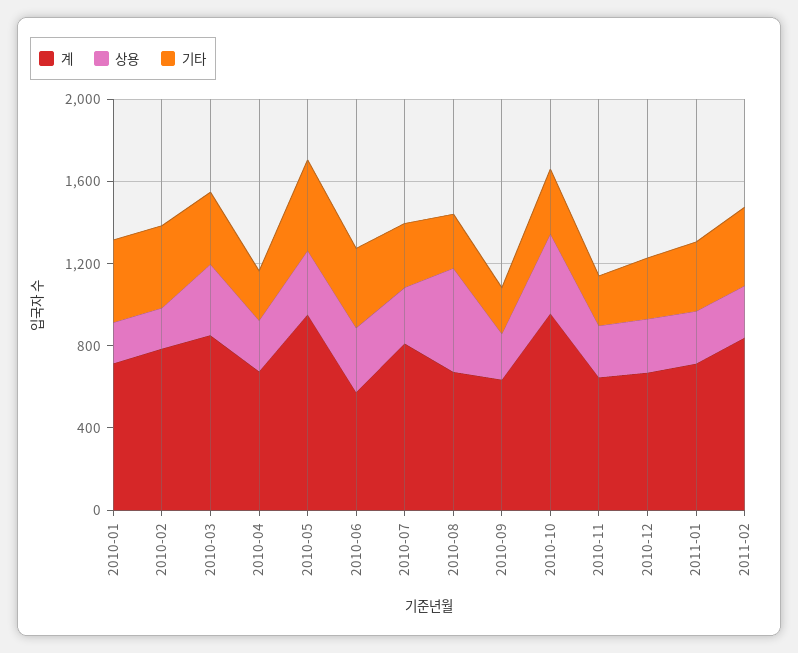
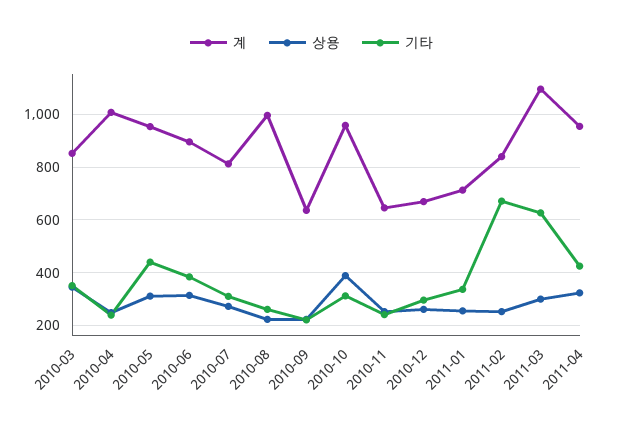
계, 2010-01: 700 -> none
상용, 2010-01: 200 -> none
기타, 2010-01: 400 -> none
계, 2010-02: 800 -> none
상용, 2010-02: 200 -> none
기타, 2010-02: 400 -> none
계, 2010-04: 700 -> 1000
계, 2010-06: 600 -> 900
계, 2010-08: 700 -> 1000
상용, 2010-08: 500 -> 225
기타, 2011-02: 400 -> 675
계, 2011-03: none -> 1100
상용, 2011-03: none -> 300
기타, 2011-03: none -> 625
계, 2011-04: none -> 950
상용, 2011-04: none -> 325
기타, 2011-04: none -> 425

